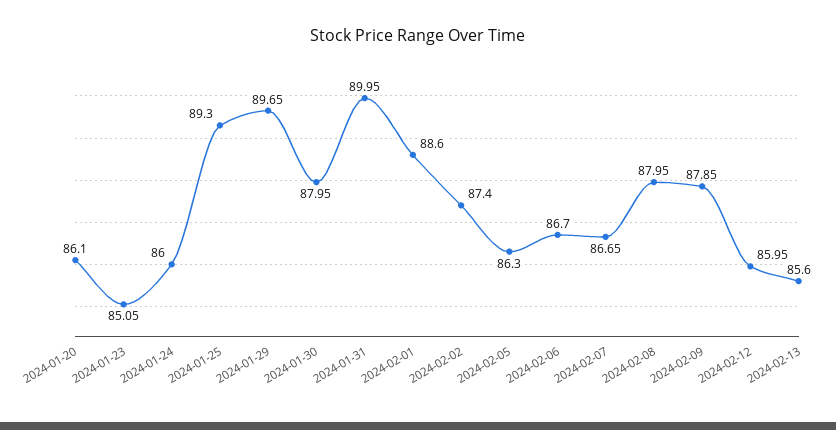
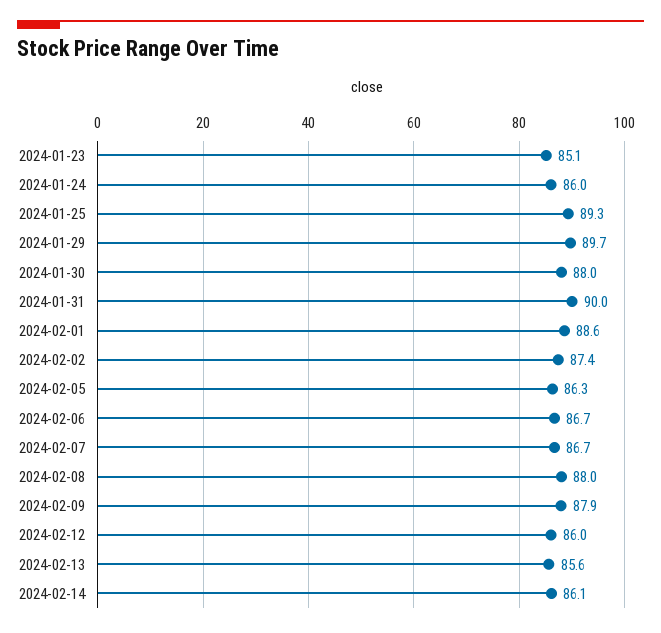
2024-01-20: 86.1 -> none
2024-02-14: none -> 86.1

